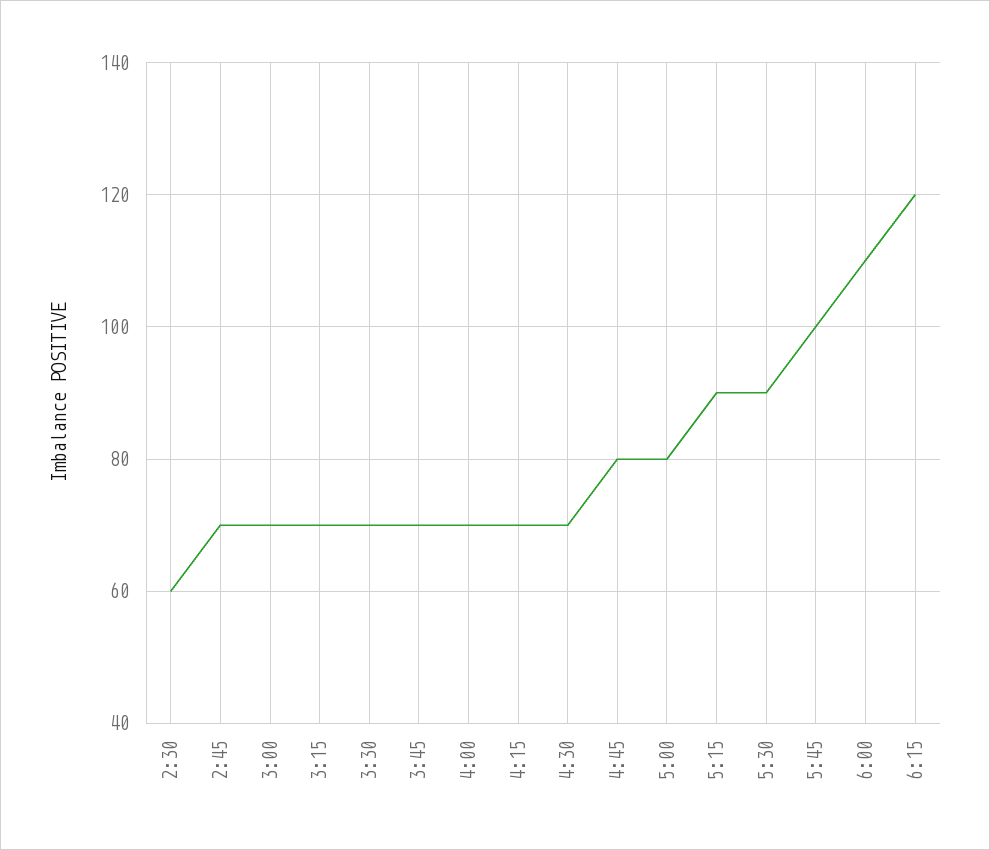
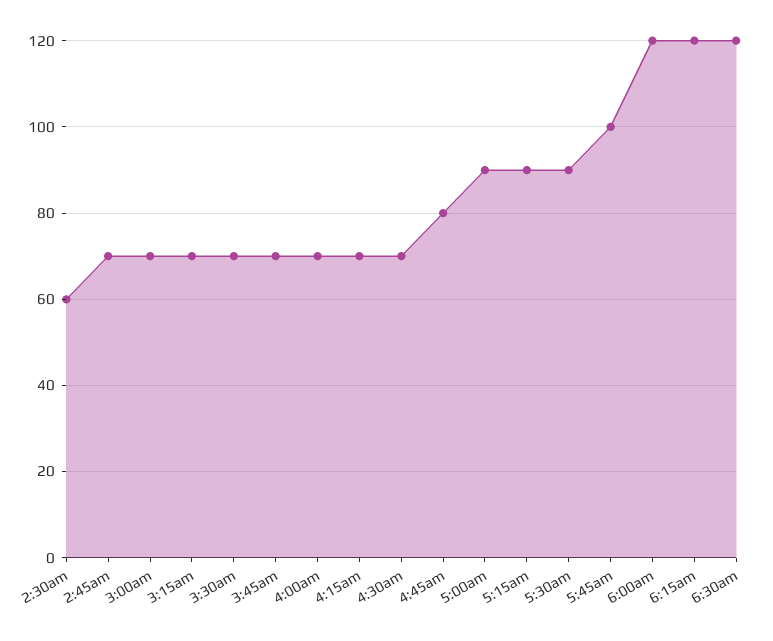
5:00: 80 -> 90
6:00: 110 -> 120
6:30am: none -> 120

